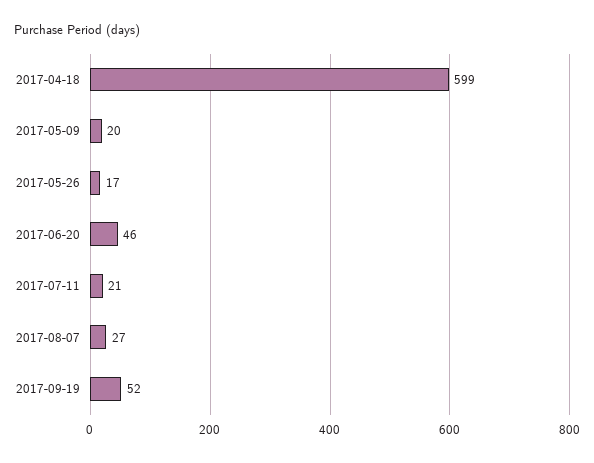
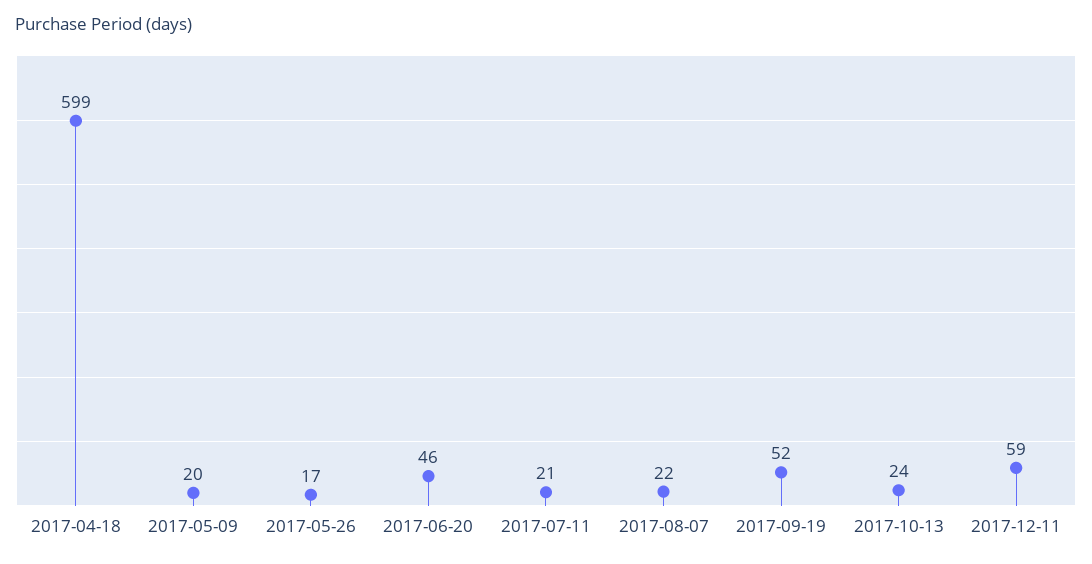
2017-08-07: 27 -> 22
2017-10-13: none -> 24
2017-12-11: none -> 59

